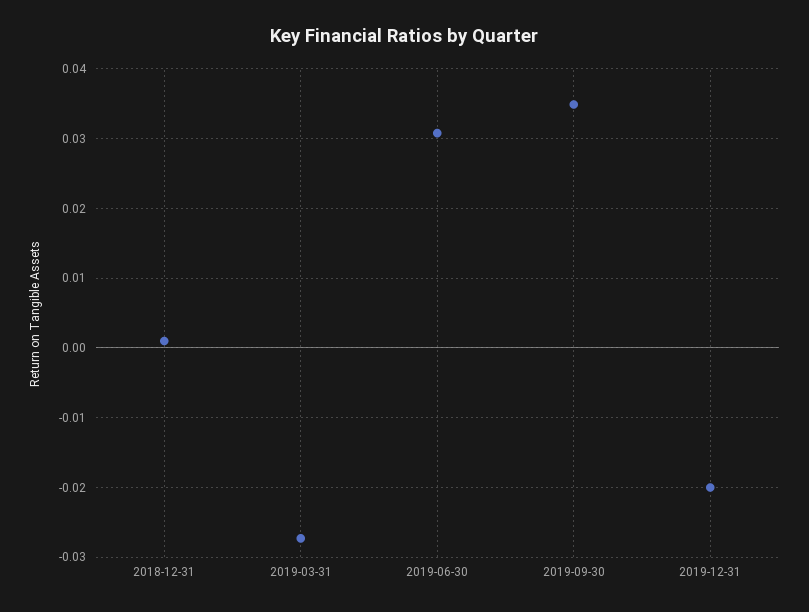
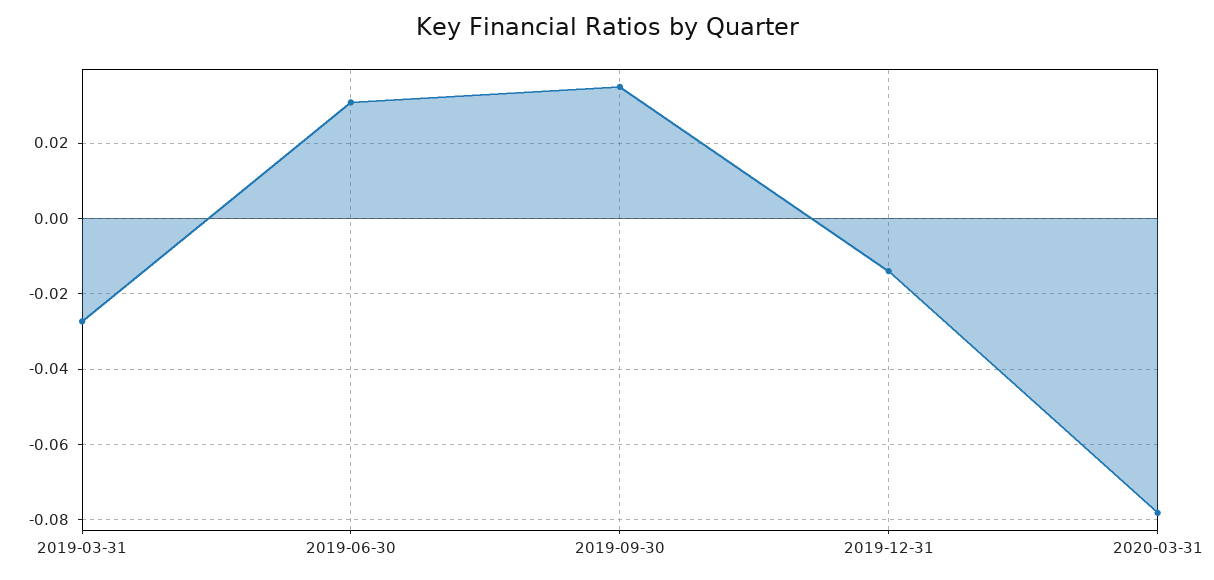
2018-12-31: 0.001 -> none
2019-12-31: -0.02 -> -0.014
2020-03-31: none -> -0.078

